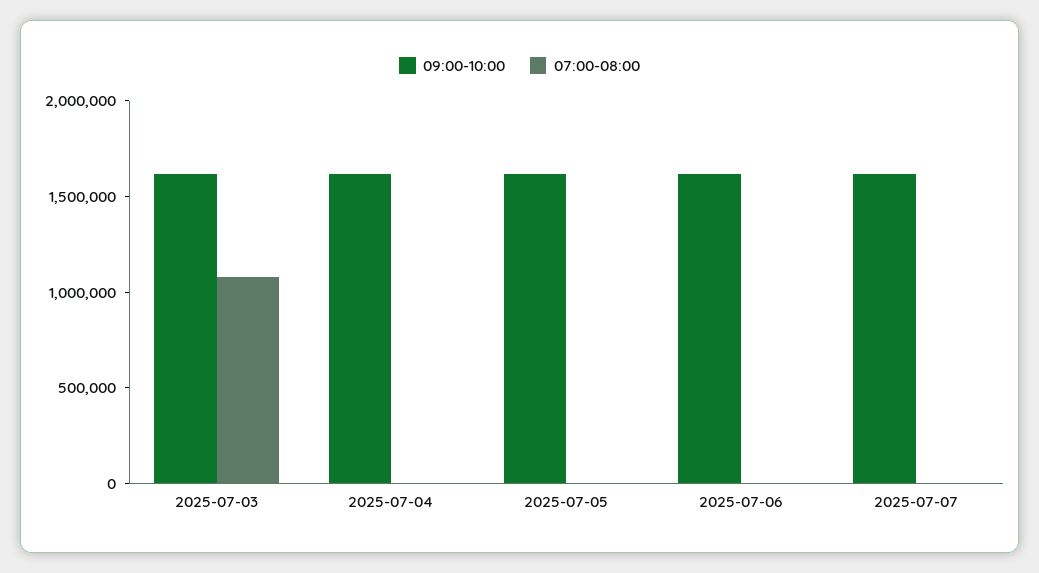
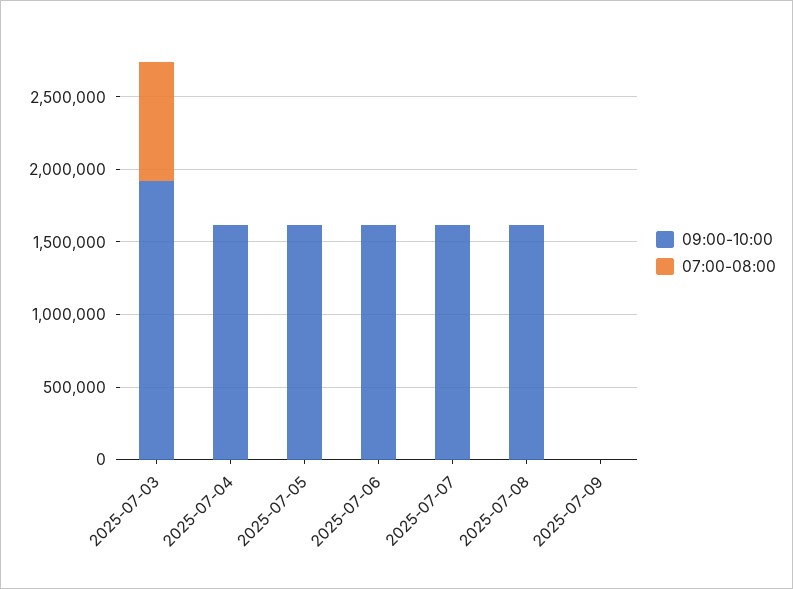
09:00-10:00, 2025-07-03: 1600000 -> 1900000
07:00-08:00, 2025-07-03: 1100000 -> 800000
09:00-10:00, 2025-07-08: none -> 1600000
07:00-08:00, 2025-07-08: none -> 0
09:00-10:00, 2025-07-09: none -> 0
07:00-08:00, 2025-07-09: none -> 0

